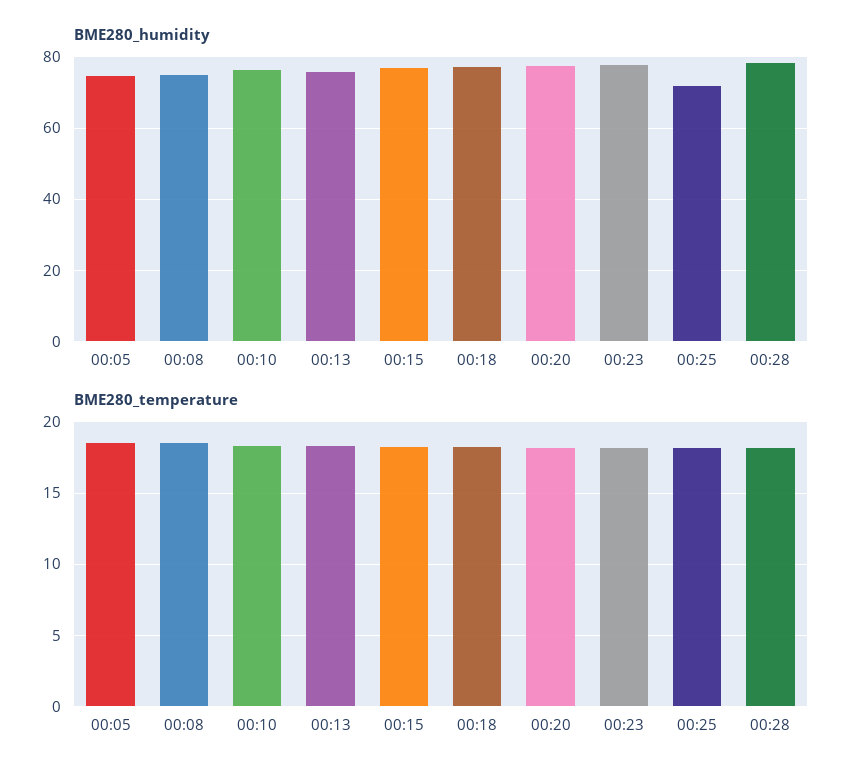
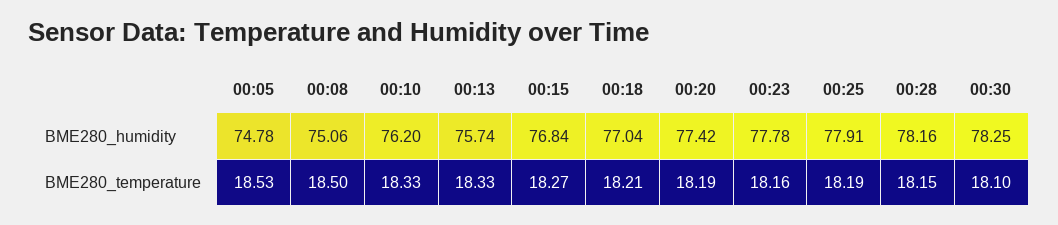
BME280_humidity, 00:25: 72 -> 77.91
BME280_humidity, 00:30: none -> 78.25
BME280_temperature, 00:30: none -> 18.1

